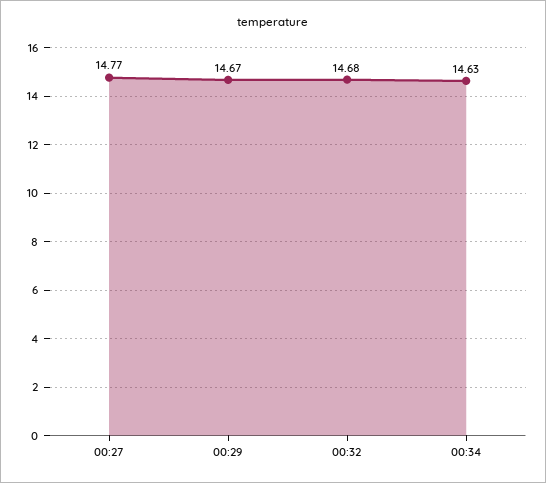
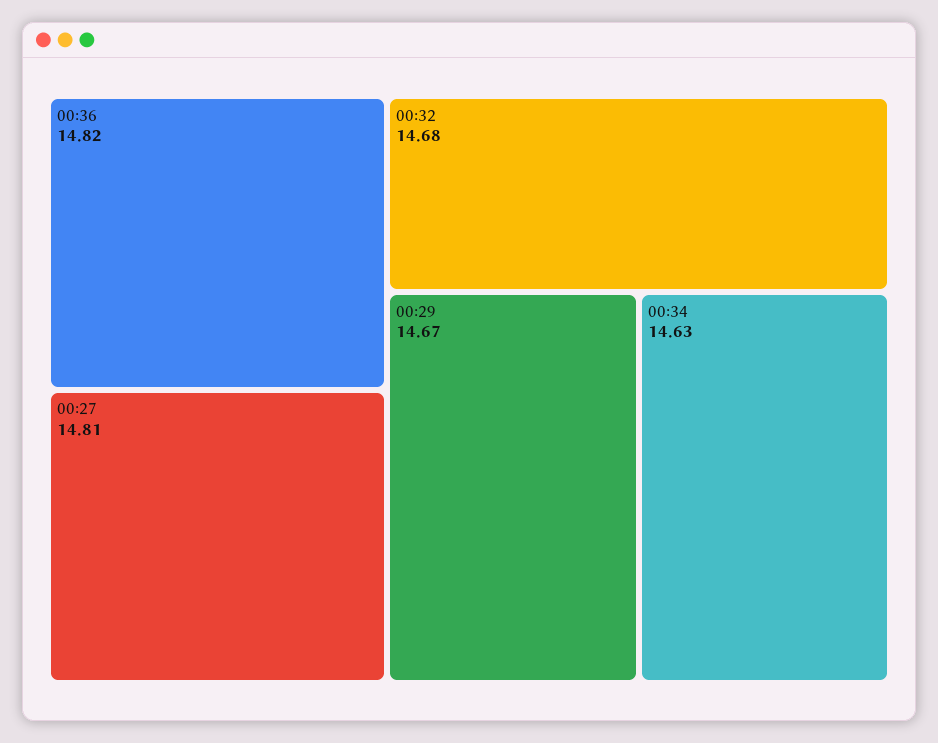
00:27: 14.77 -> 14.81
00:36: none -> 14.82

